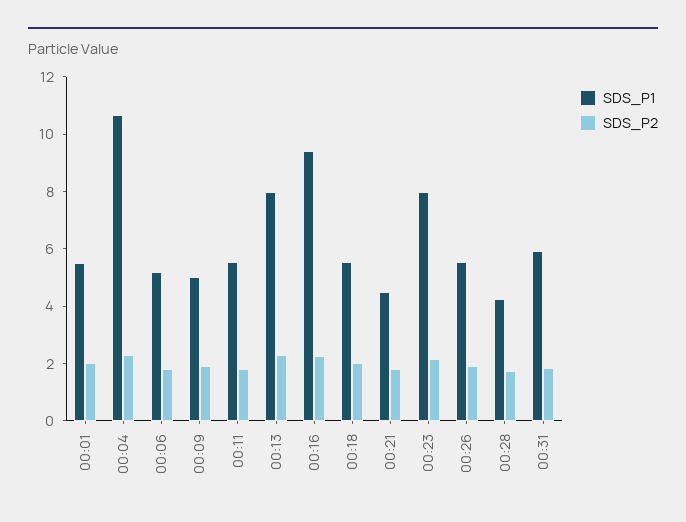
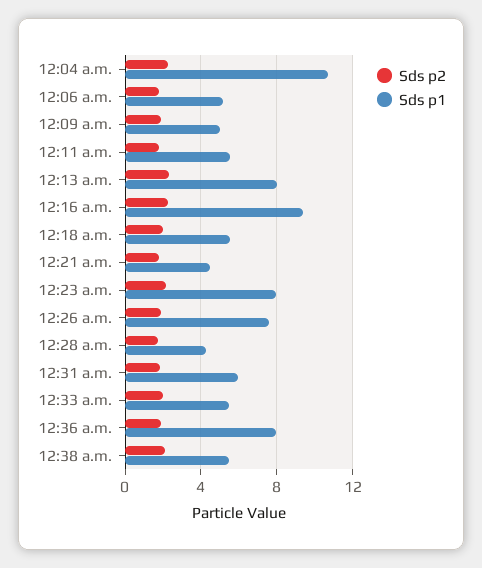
SDS_P1, 00:01: 5.5 -> none
SDS_P2, 00:01: 2 -> none
SDS_P1, 00:26: 5.5 -> 7.5
SDS_P2, 12:33 a.m.: none -> 2
SDS_P1, 12:33 a.m.: none -> 5.5
SDS_P2, 12:36 a.m.: none -> 2
SDS_P1, 12:36 a.m.: none -> 8
SDS_P2, 12:38 a.m.: none -> 2
SDS_P1, 12:38 a.m.: none -> 5.5

